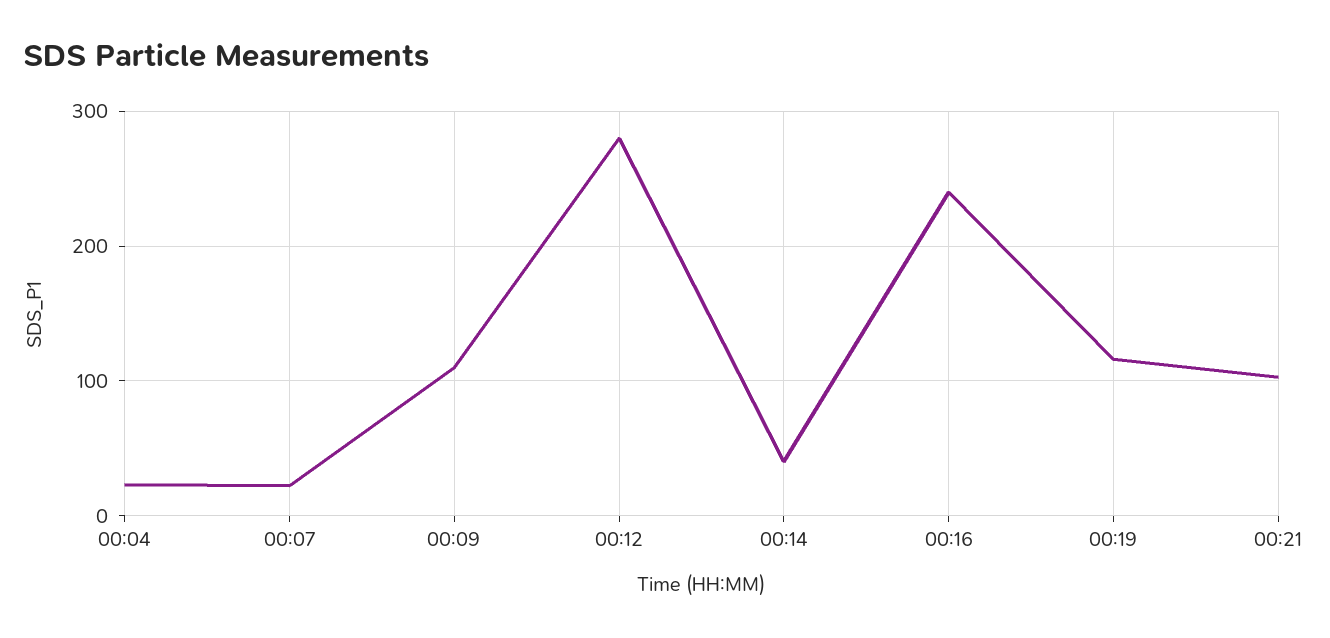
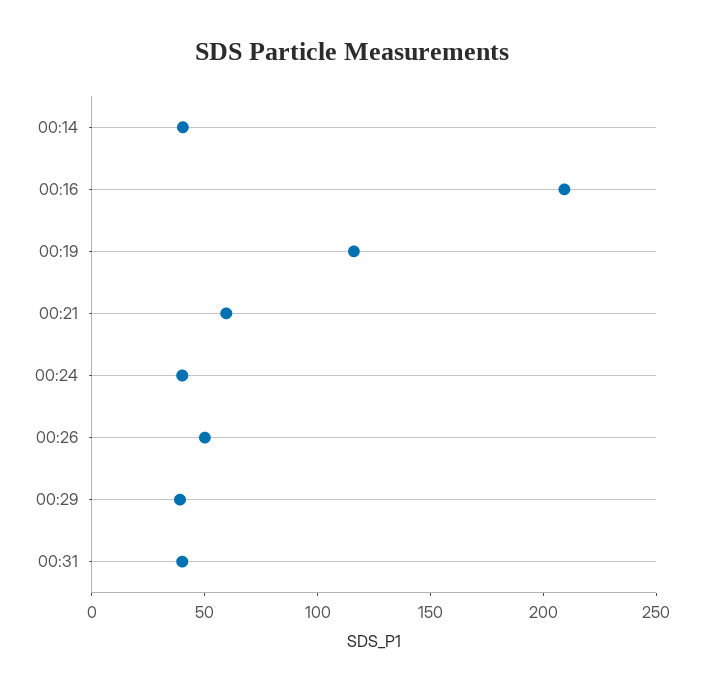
00:04: 20 -> none
00:07: 20 -> none
00:09: 110 -> none
00:12: 280 -> none
00:16: 240 -> 210
00:21: 100 -> 60
00:24: none -> 40
00:26: none -> 50
00:29: none -> 40
00:31: none -> 40

